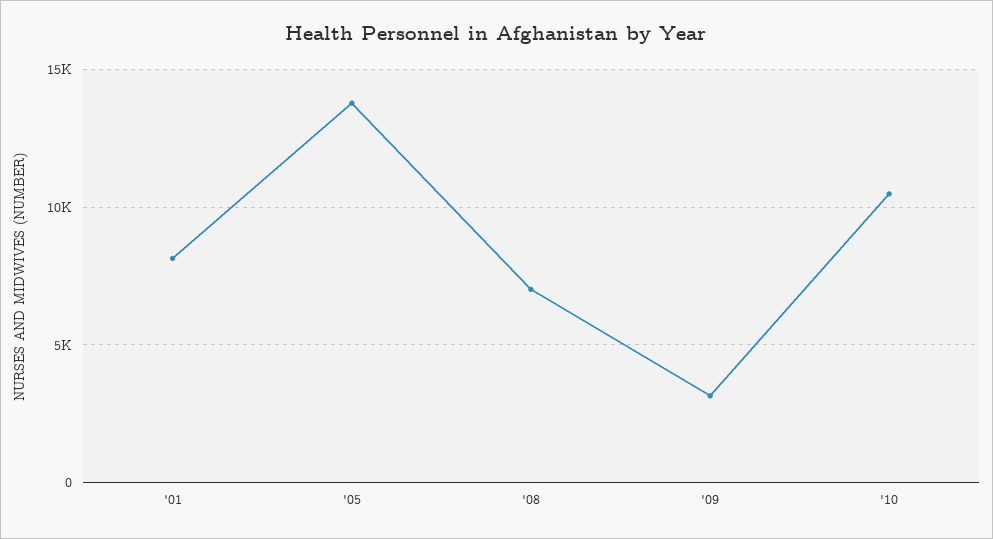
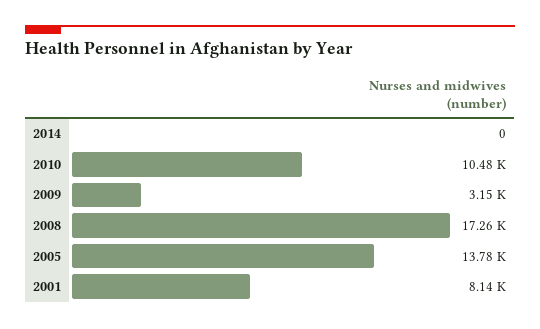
'08: 7000 -> 17260
2014: none -> 0

